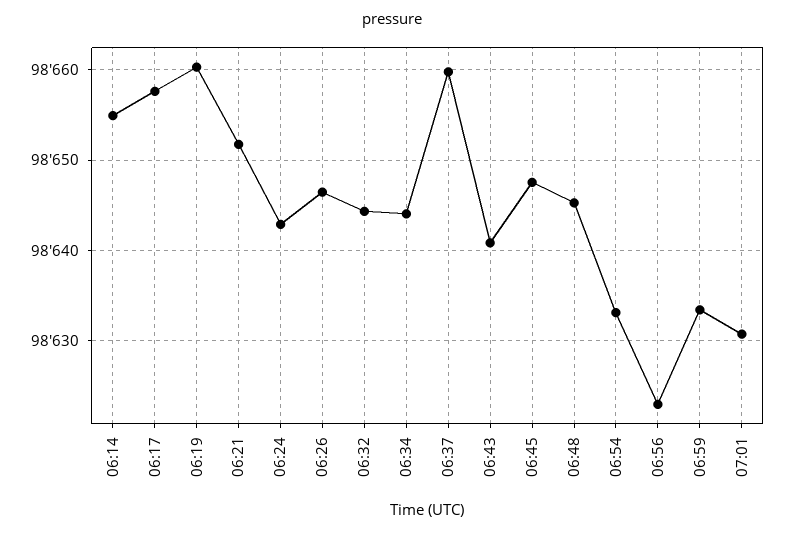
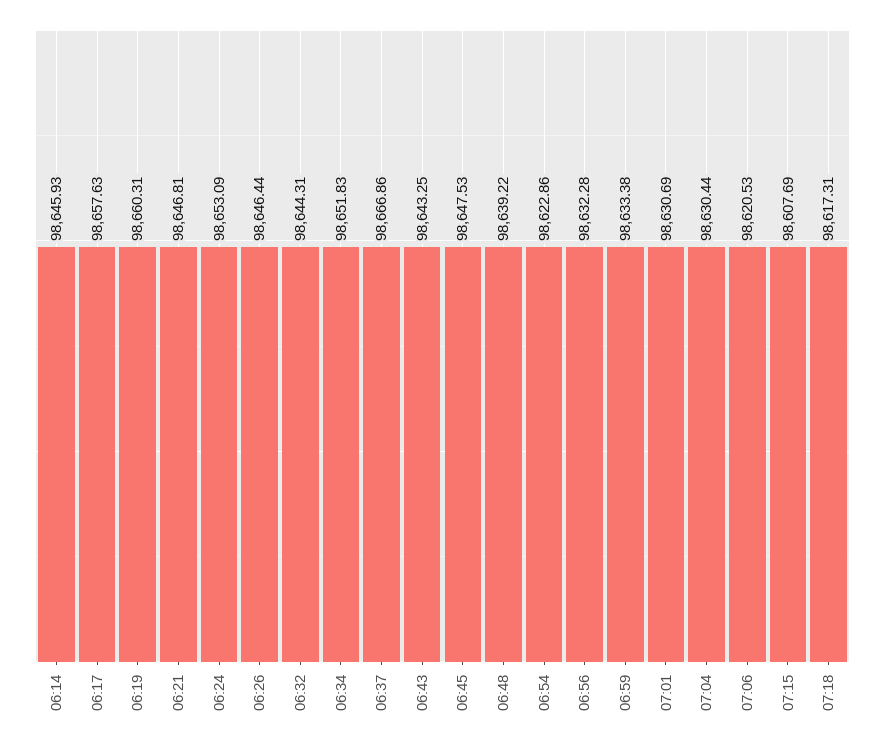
06:14: 98655 -> 98645.93
06:21: 98652 -> 98646.81
06:24: 98643 -> 98653.09
06:34: 98644 -> 98651.83
06:37: 98660 -> 98666.86
06:43: 98641 -> 98643.25
06:48: 98645 -> 98639.22
06:54: 98633 -> 98622.86
06:56: 98623 -> 98632.28
07:04: none -> 98630.44
07:06: none -> 98620.53
07:15: none -> 98607.69
07:18: none -> 98617.31

